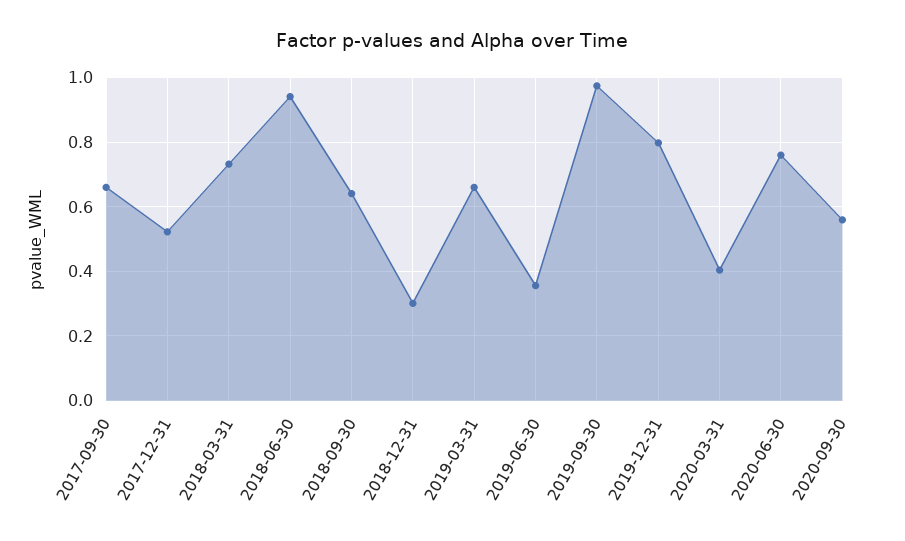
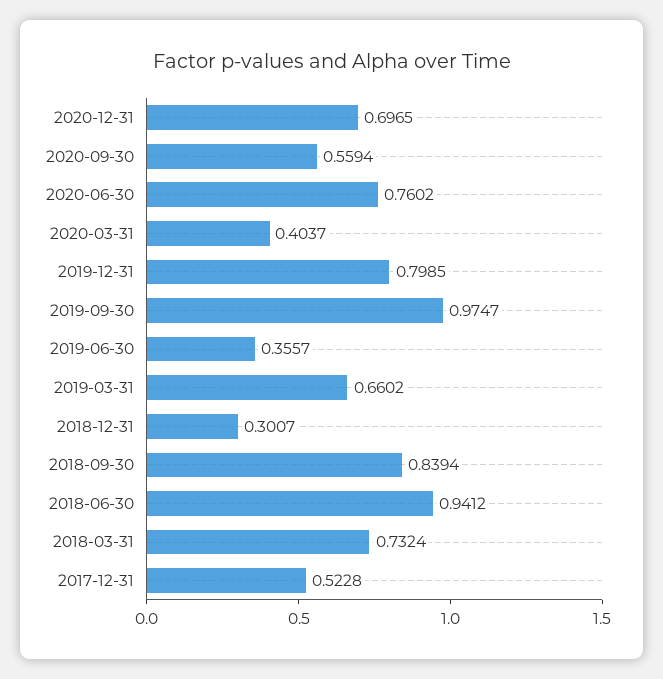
2017-09-30: 0.66 -> none
2018-09-30: 0.64 -> 0.8394
2020-12-31: none -> 0.6965

